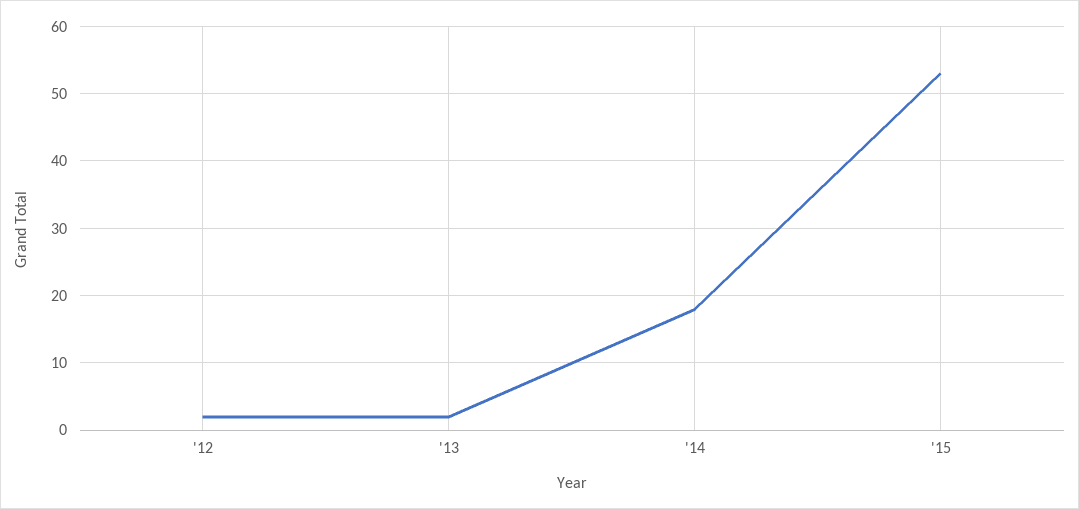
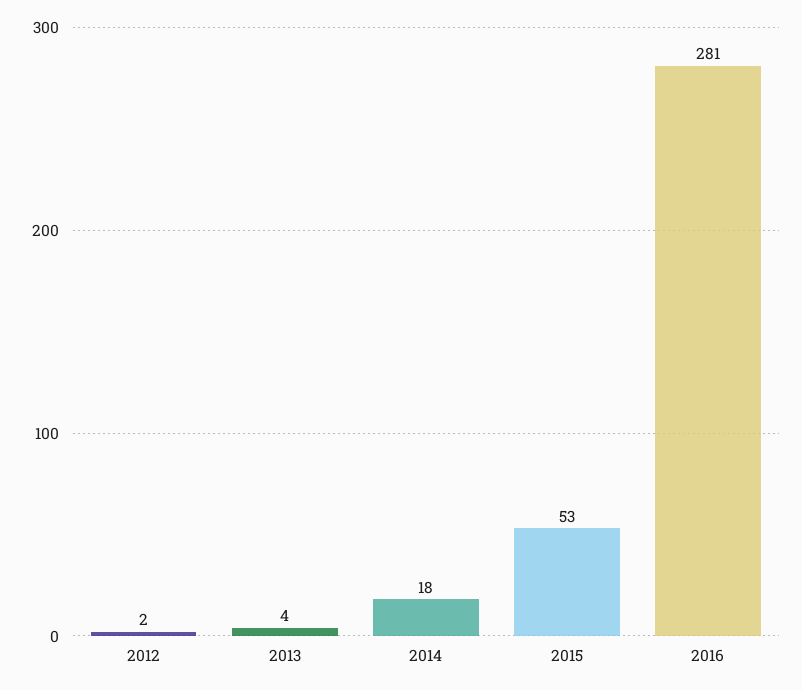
'13: 2 -> 4
2016: none -> 281

